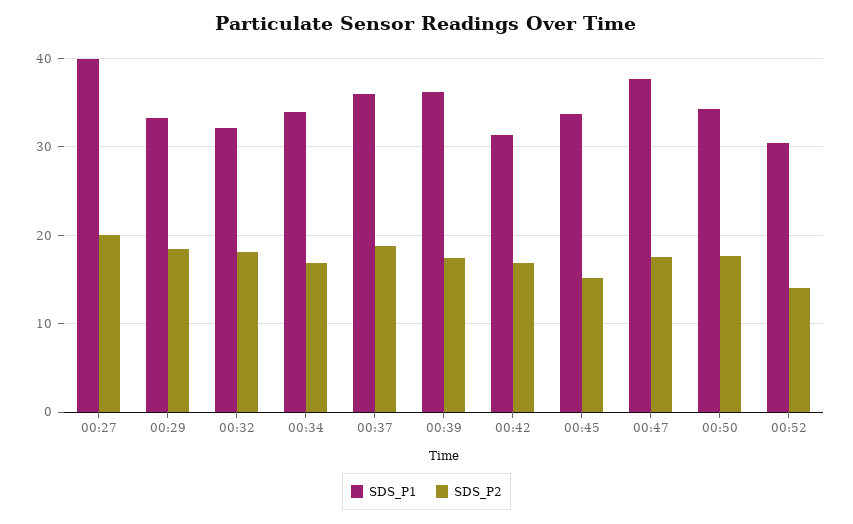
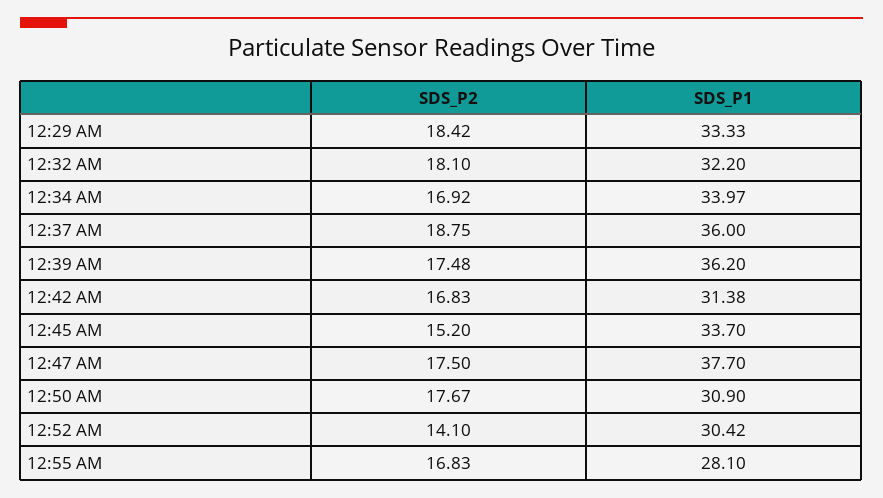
SDS_P1, 00:27: 40 -> none
SDS_P2, 00:27: 20 -> none
SDS_P1, 00:50: 34 -> 30.9
SDS_P2, 12:55 AM: none -> 16.83
SDS_P1, 12:55 AM: none -> 28.1

